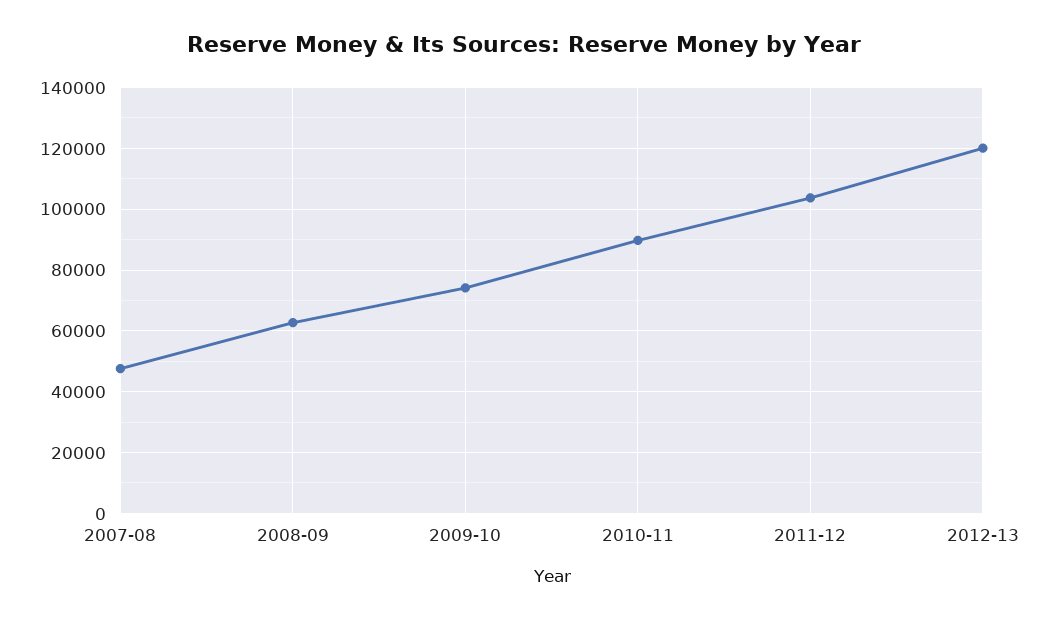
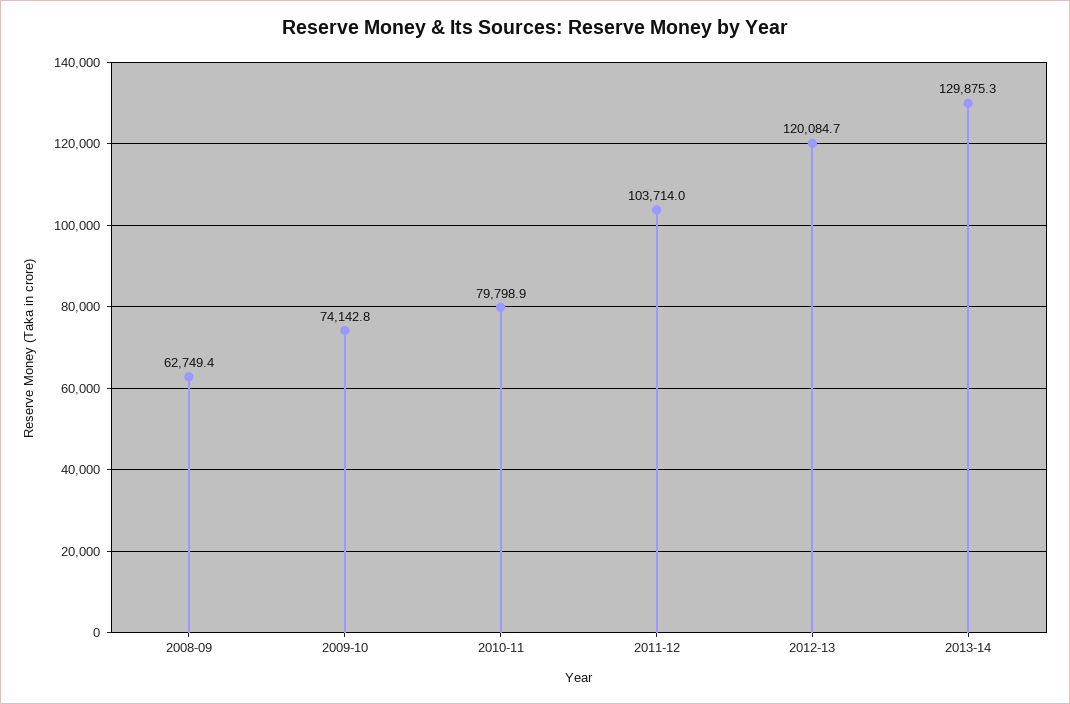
2007-08: 48000 -> none
2010-11: 90000 -> 79798.9
2013-14: none -> 129875.3

